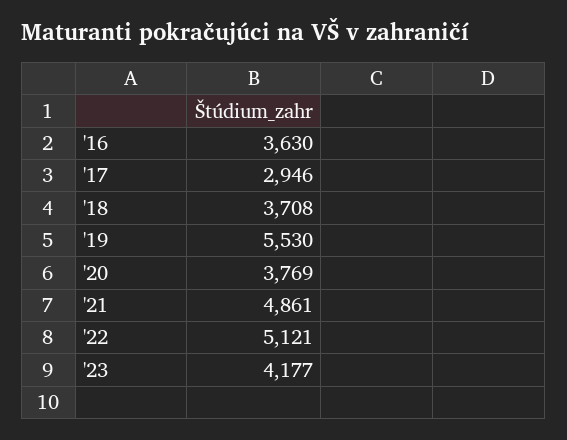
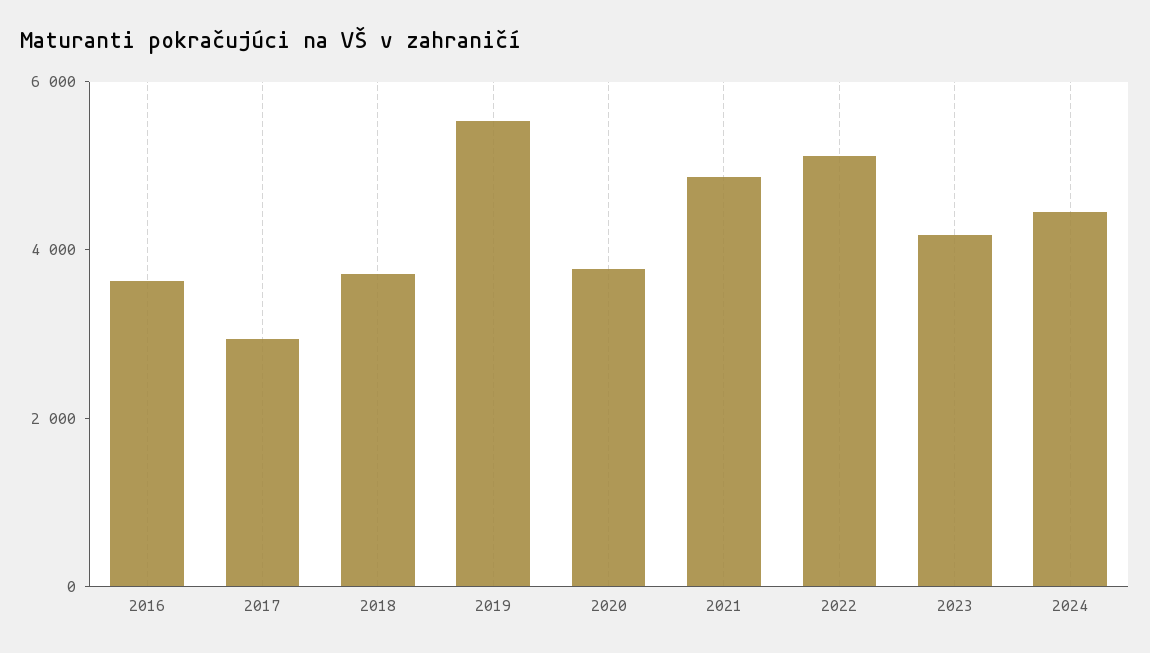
2024: none -> 4500

